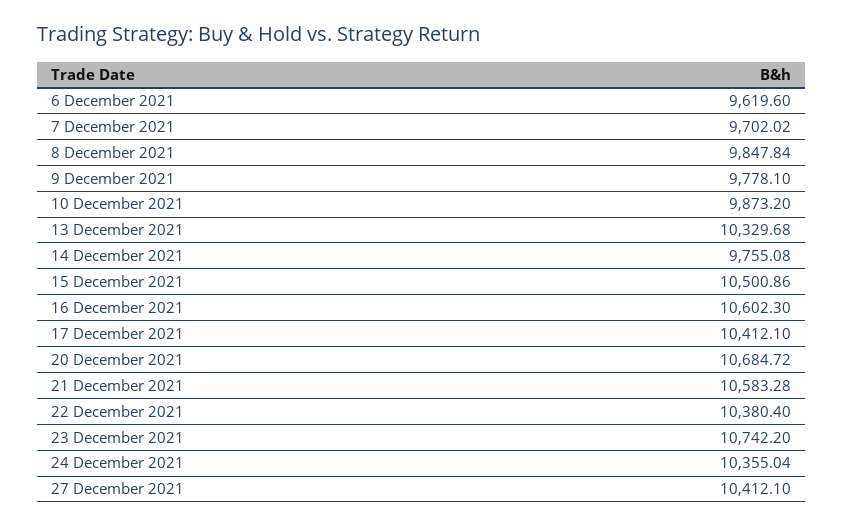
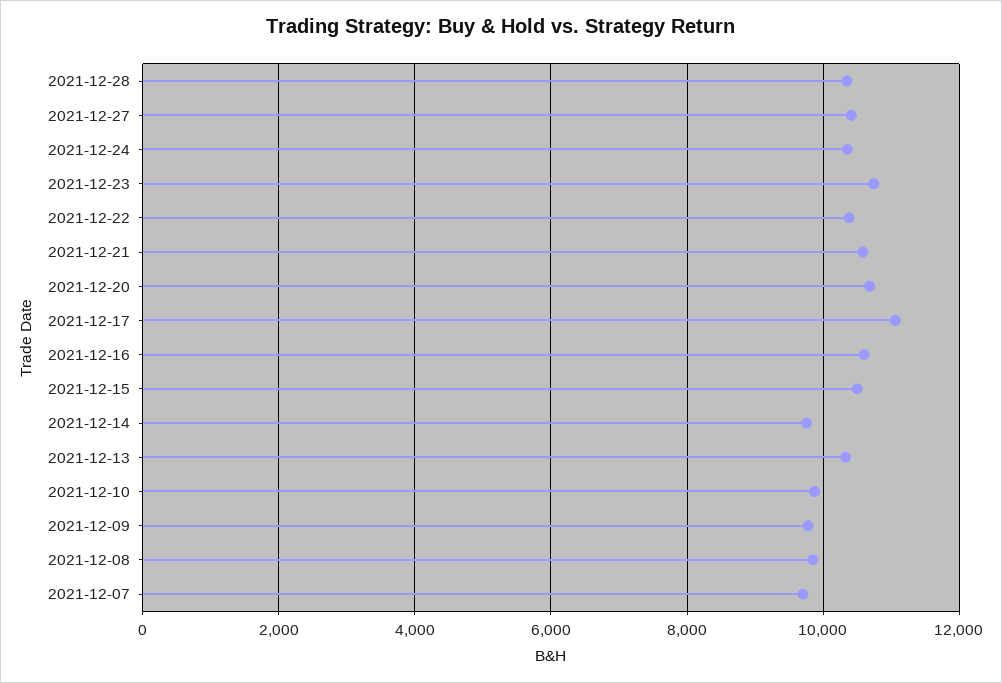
6 December 2021: 9619.6 -> none
17 December 2021: 10412.1 -> 11000
2021-12-28: none -> 10400

